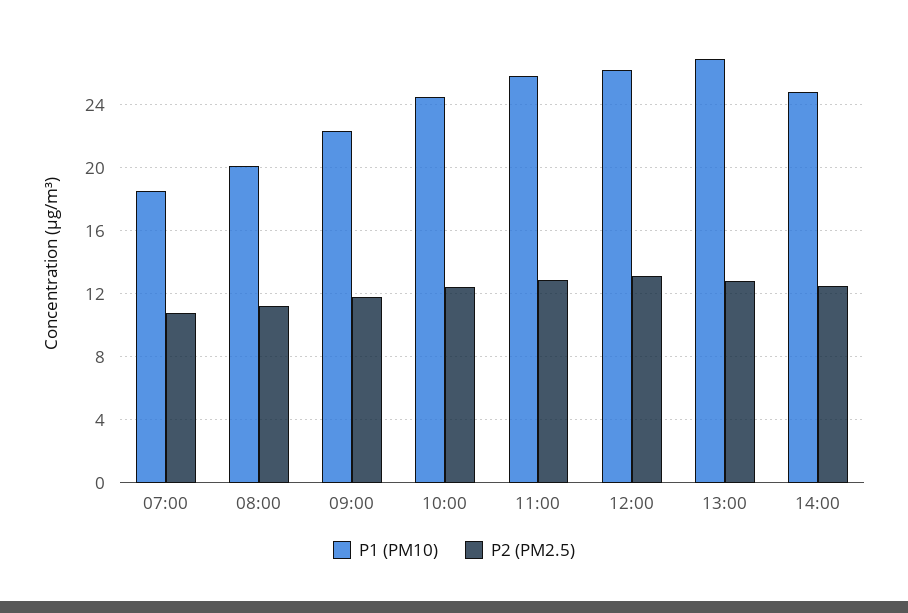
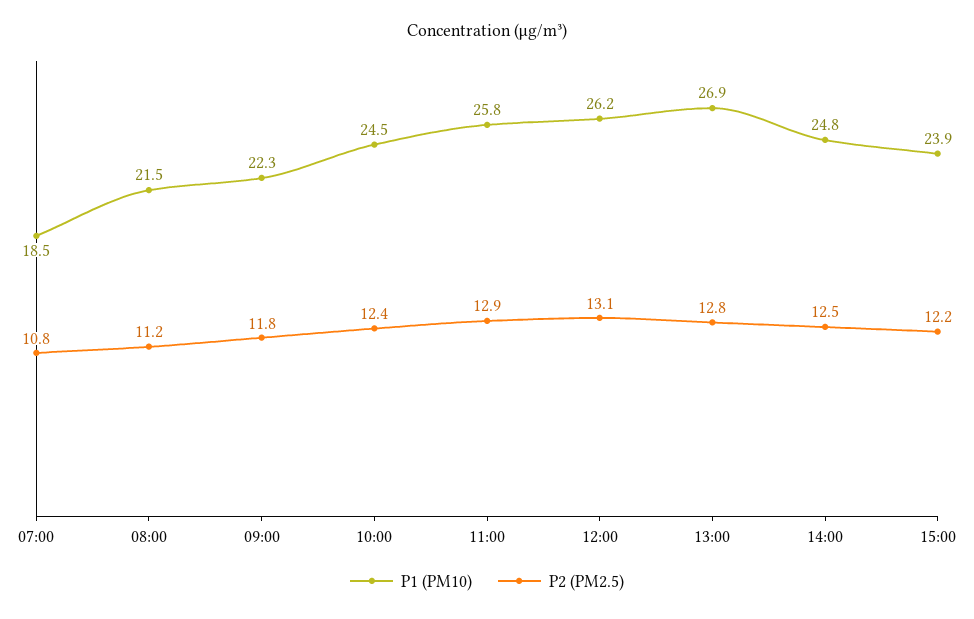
P1 (PM10), 08:00: 20 -> 21.5
P1 (PM10), 15:00: none -> 23.9
P2 (PM2.5), 15:00: none -> 12.2

